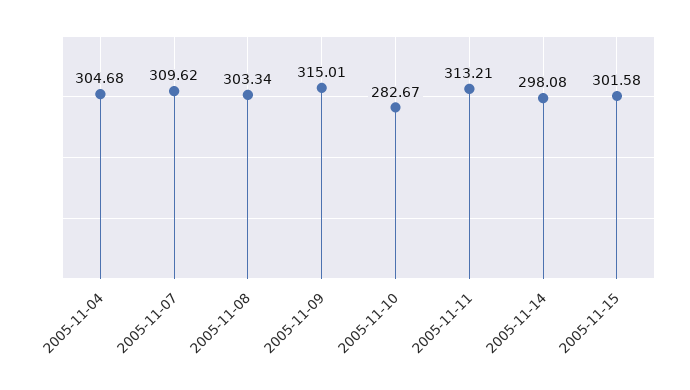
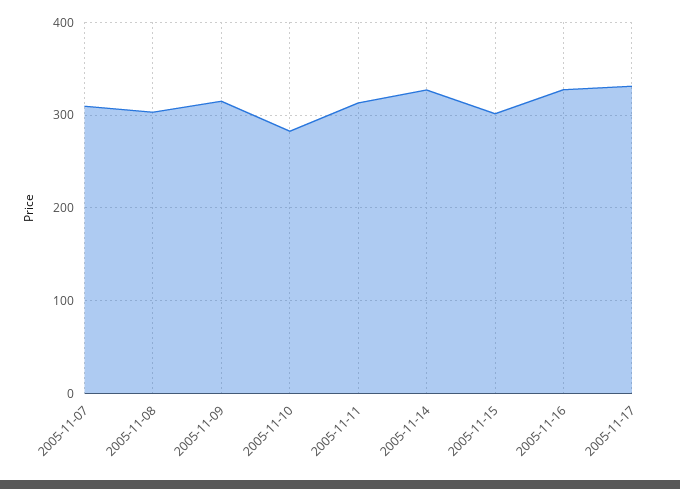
2005-11-04: 304.68 -> none
2005-11-14: 298.08 -> 330
2005-11-16: none -> 330
2005-11-17: none -> 330

